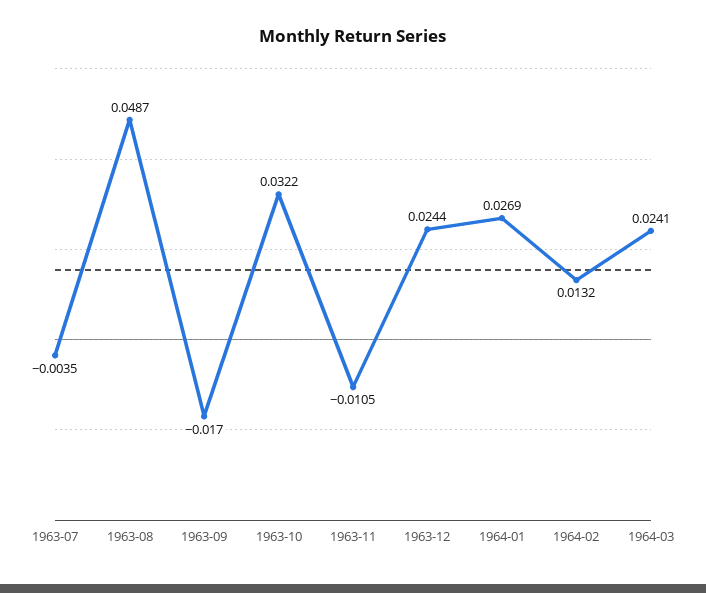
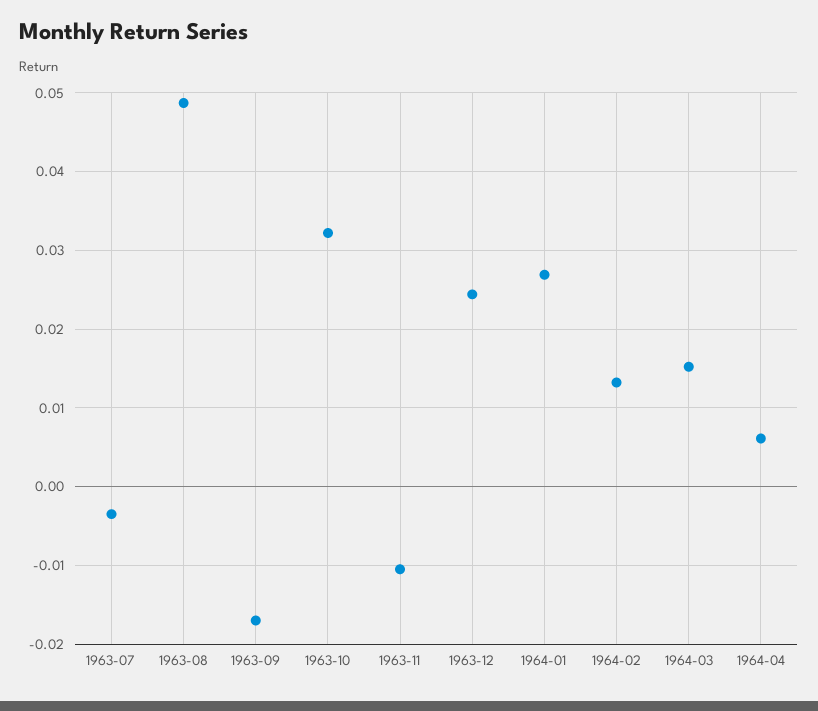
1964-03: 0.0241 -> 0.015
1964-04: none -> 0.006

